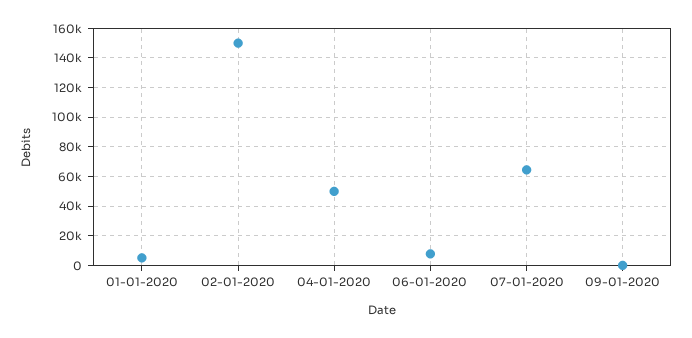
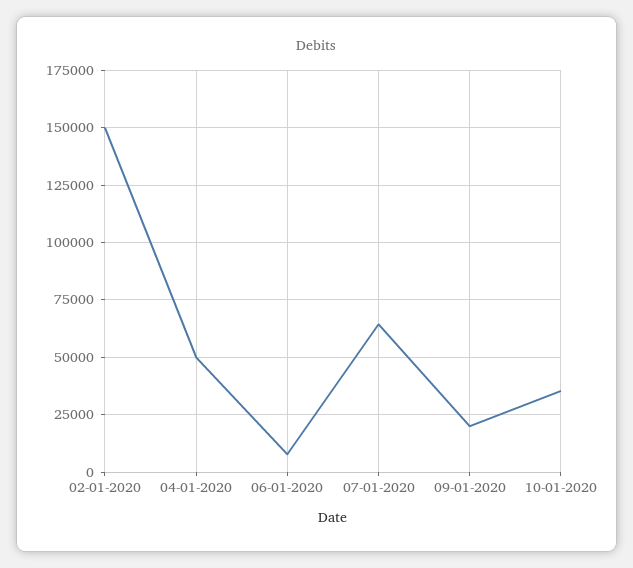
01-01-2020: 5000 -> none
09-01-2020: 0 -> 20000
10-01-2020: none -> 35000

